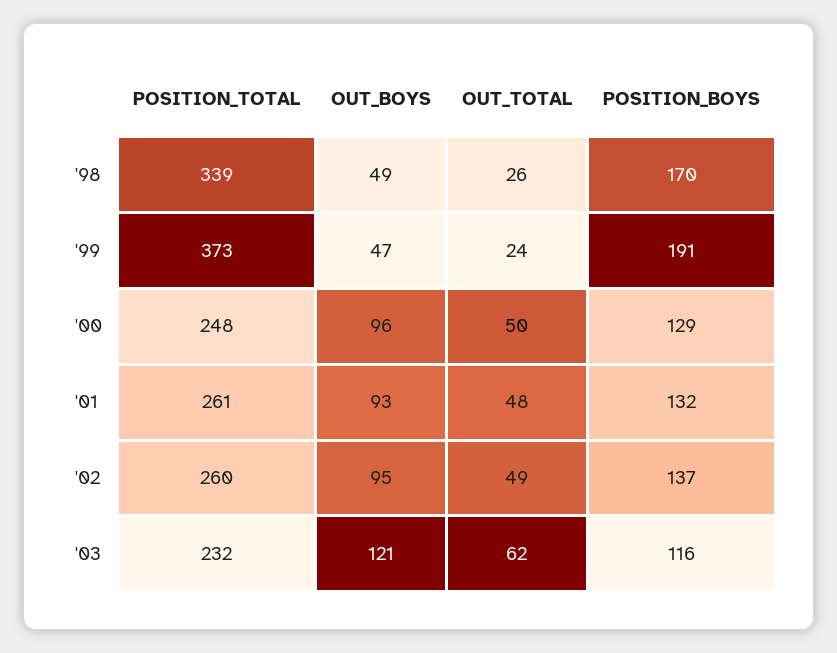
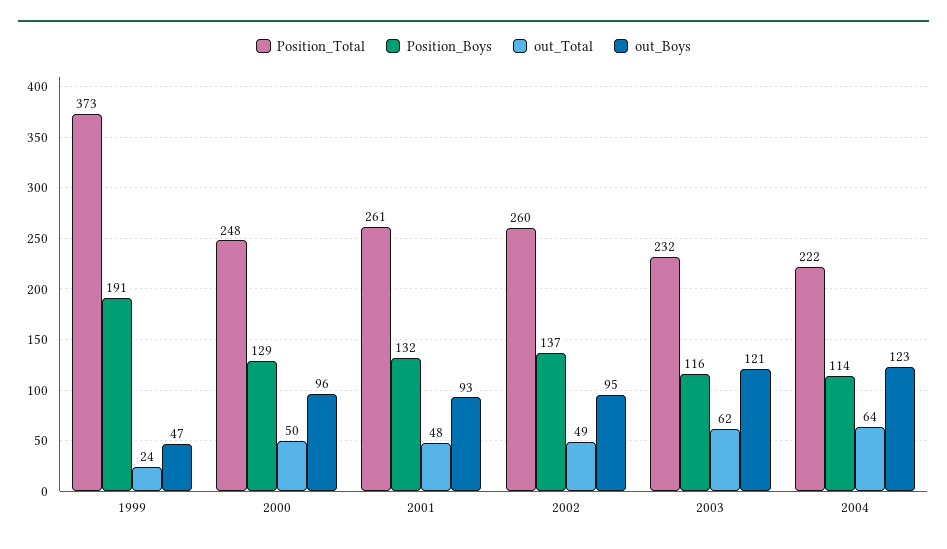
POSITION_TOTAL, '98: 339 -> none
OUT_BOYS, '98: 49 -> none
OUT_TOTAL, '98: 26 -> none
POSITION_BOYS, '98: 170 -> none
POSITION_TOTAL, 2004: none -> 222
POSITION_BOYS, 2004: none -> 114
OUT_TOTAL, 2004: none -> 64
OUT_BOYS, 2004: none -> 123

